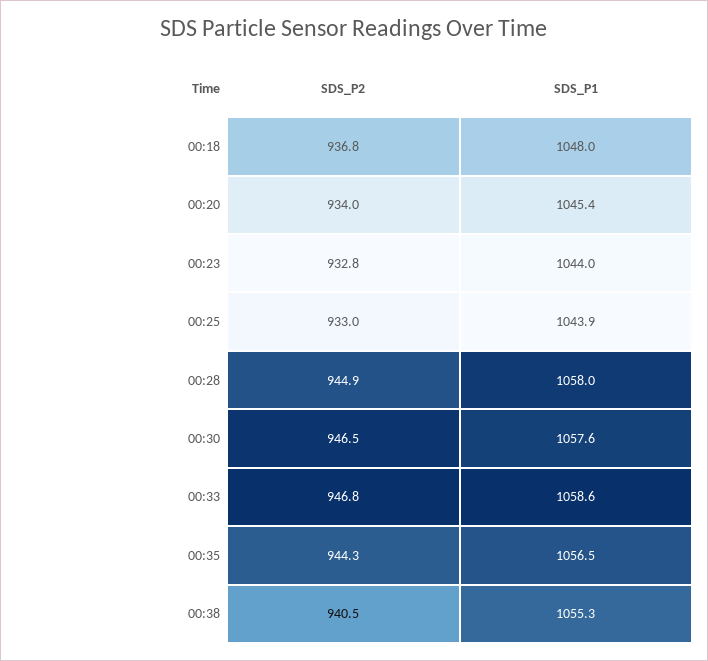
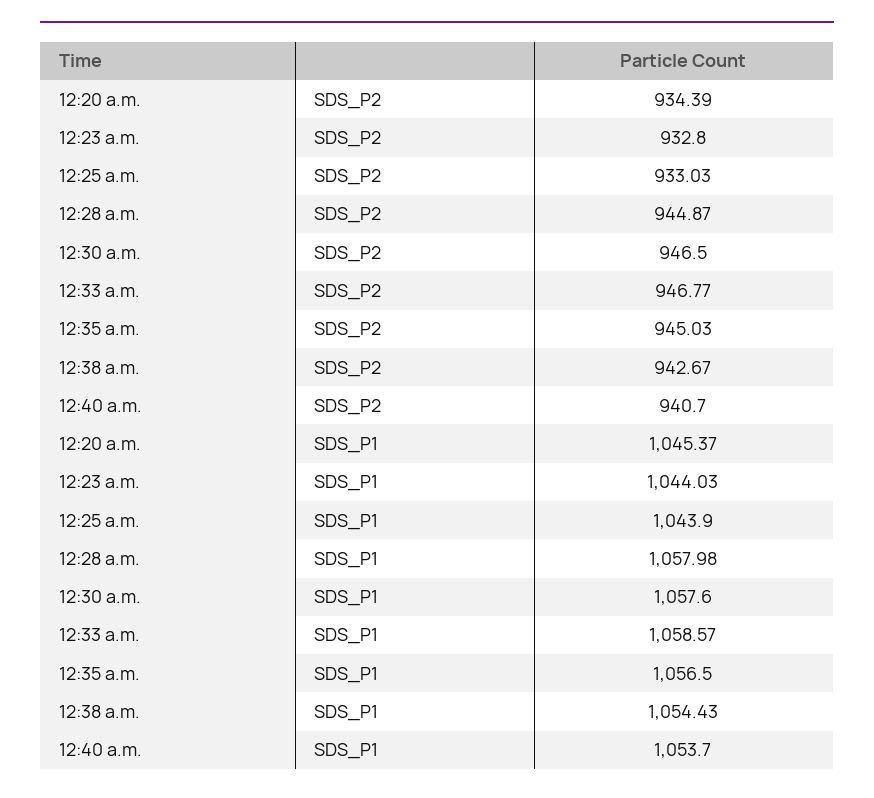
SDS_P2, 00:18: 936.8 -> none
SDS_P1, 00:18: 1048 -> none
SDS_P2, 00:20: 934 -> 934.39
SDS_P2, 00:35: 944.3 -> 945.03
SDS_P2, 00:38: 940.5 -> 942.67
SDS_P1, 00:38: 1055.3 -> 1054.43
SDS_P2, 12:40 a.m.: none -> 940.7
SDS_P1, 12:40 a.m.: none -> 1053.7

